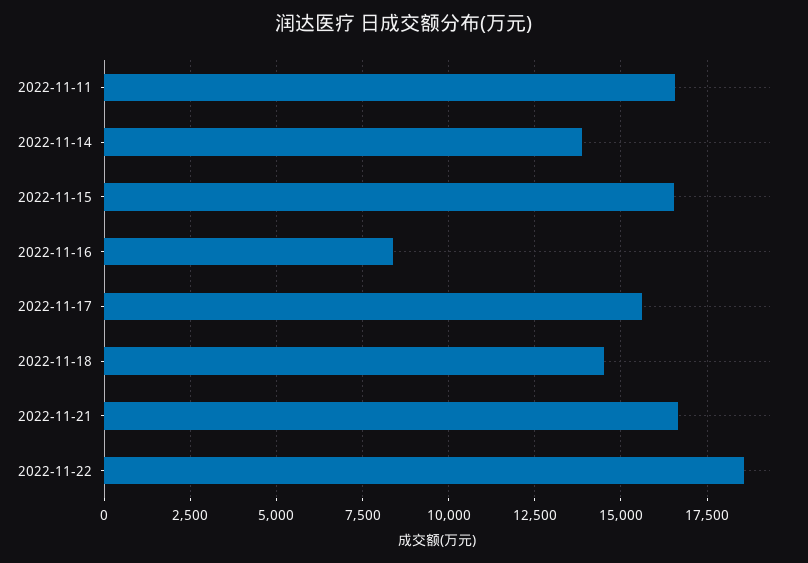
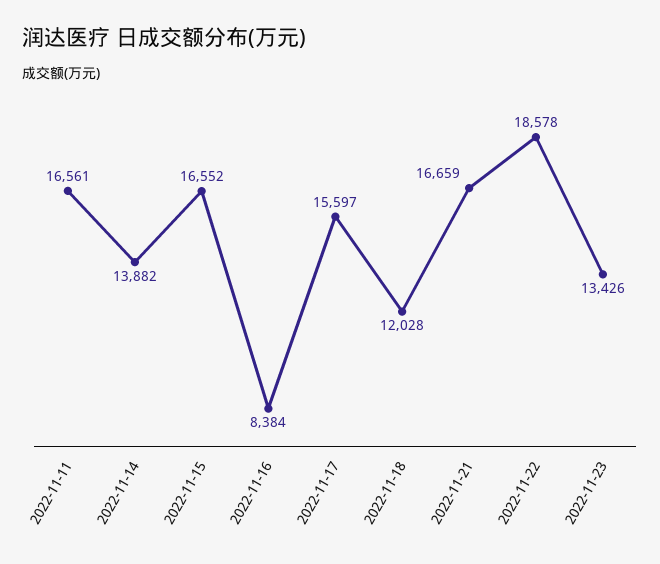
2022-11-18: 14500 -> 12028
2022-11-23: none -> 13426

